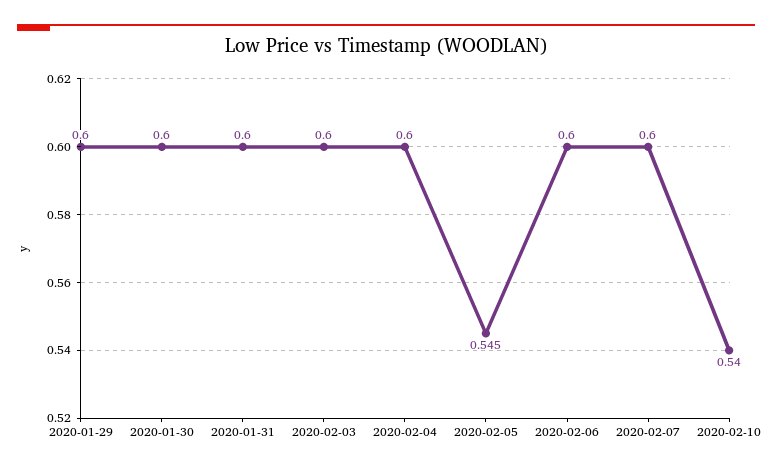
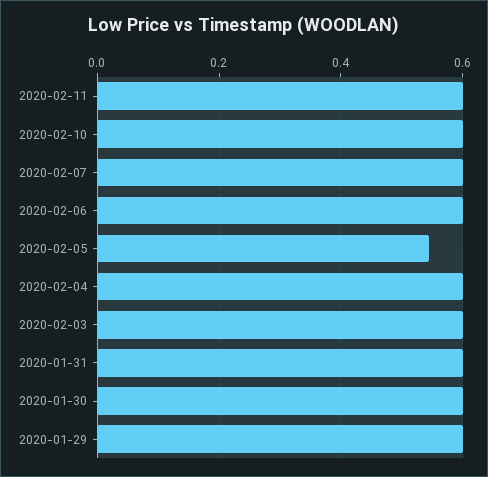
2020-02-10: 0.54 -> 0.6
2020-02-11: none -> 0.6

